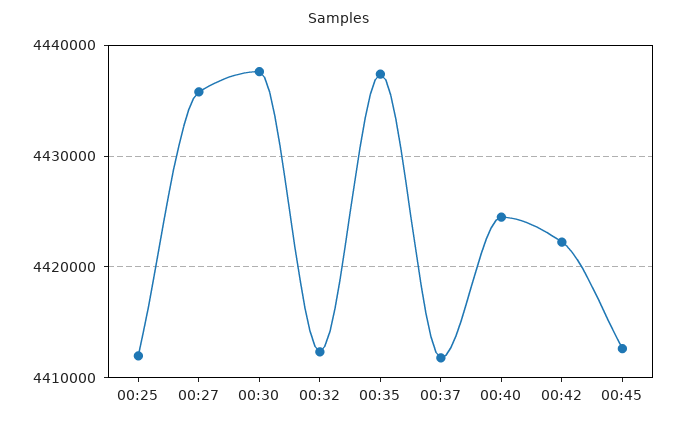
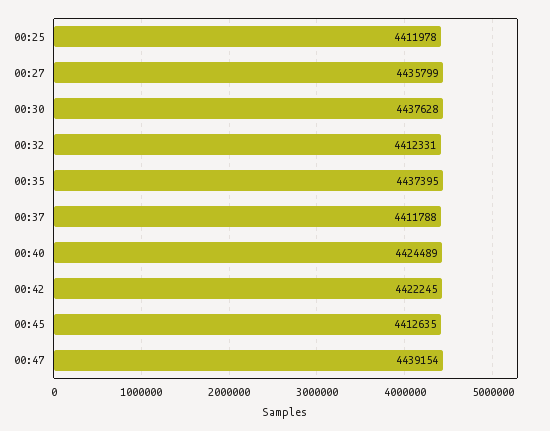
00:47: none -> 4439154

